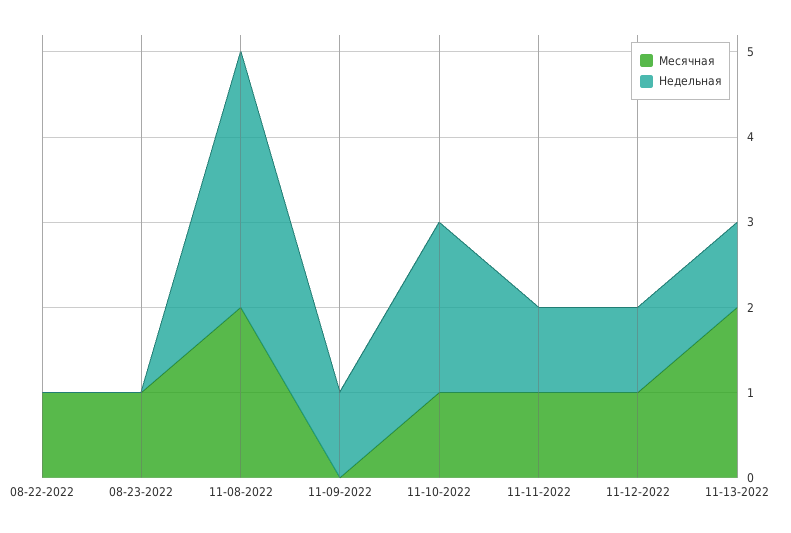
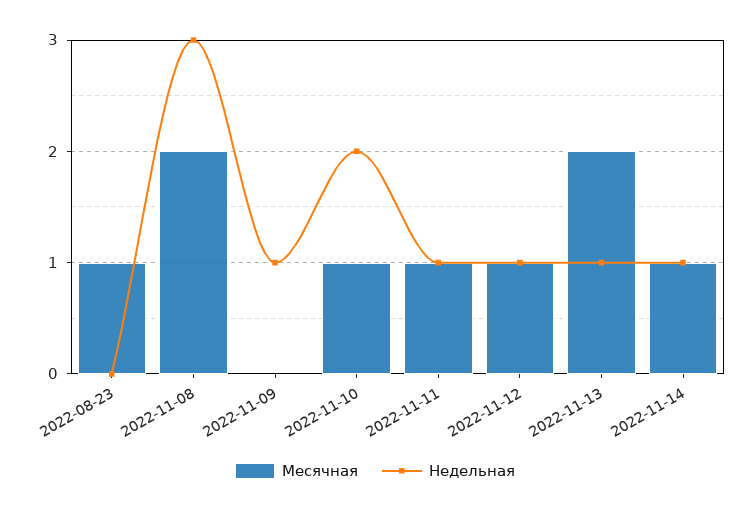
Месячная, 08-22-2022: 1 -> none
Недельная, 08-22-2022: 0 -> none
Месячная, 2022-11-14: none -> 1
Недельная, 2022-11-14: none -> 1

